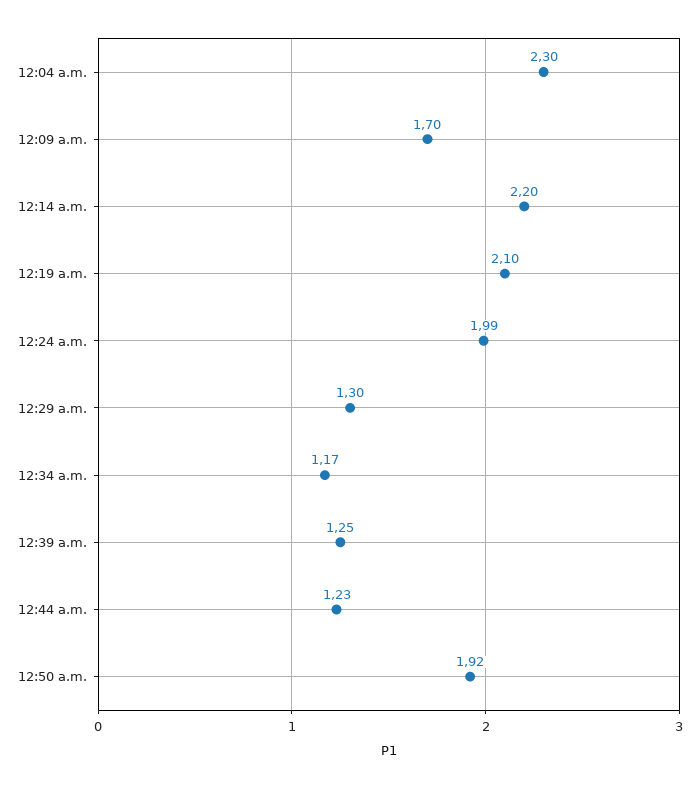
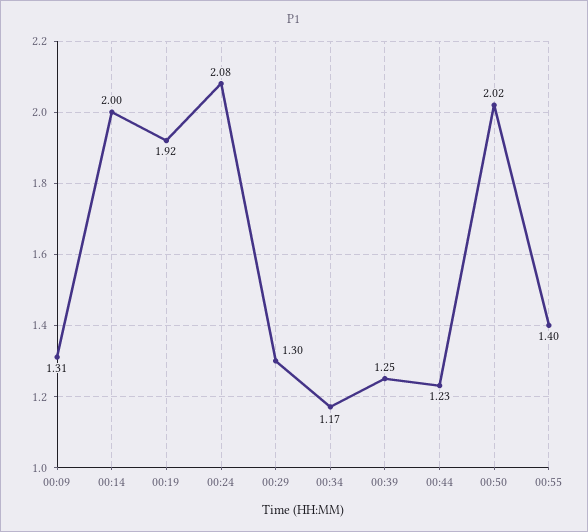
12:04 a.m.: 2.3 -> none
12:09 a.m.: 1.7 -> 1.31
12:14 a.m.: 2.2 -> 2
12:19 a.m.: 2.1 -> 1.92
12:24 a.m.: 1.99 -> 2.08
12:50 a.m.: 1.92 -> 2.02
00:55: none -> 1.4

